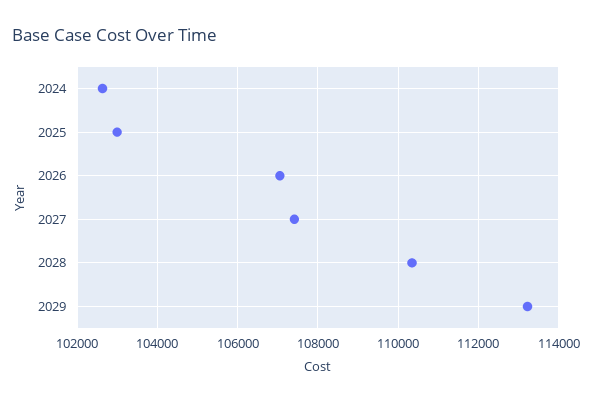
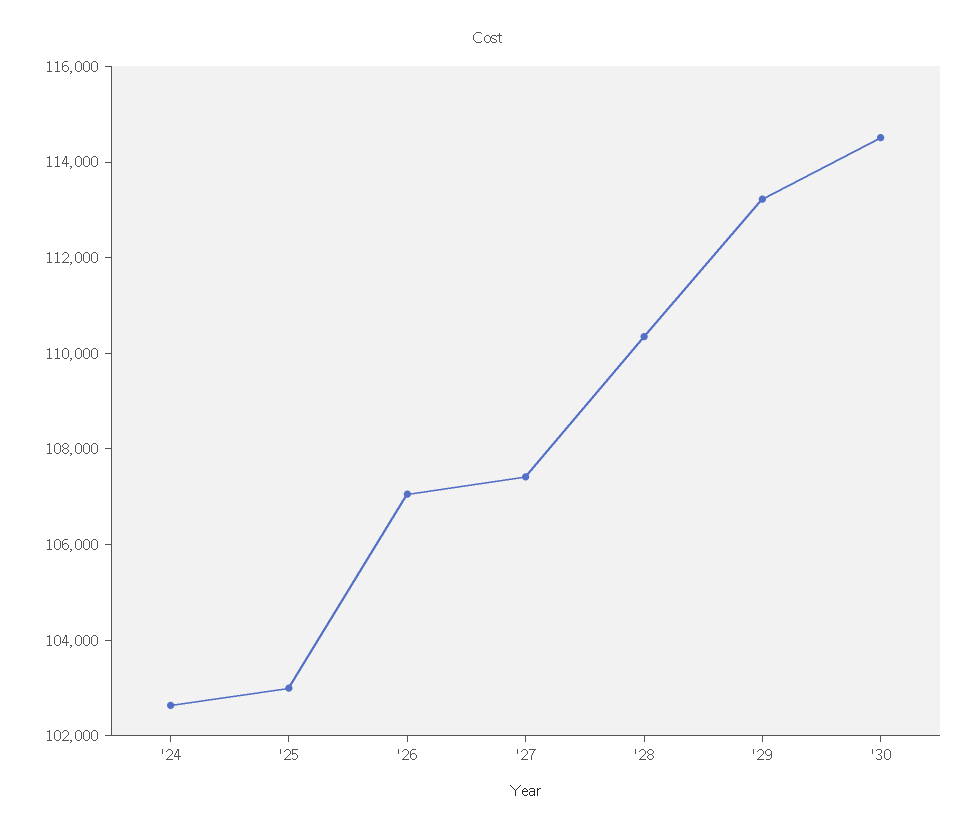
'30: none -> 114500

